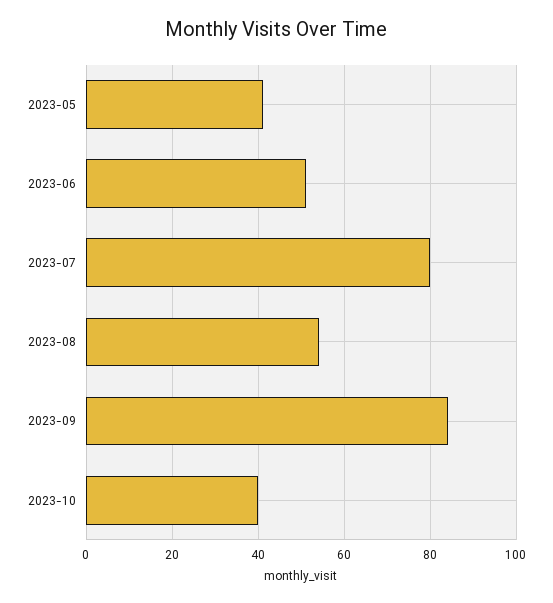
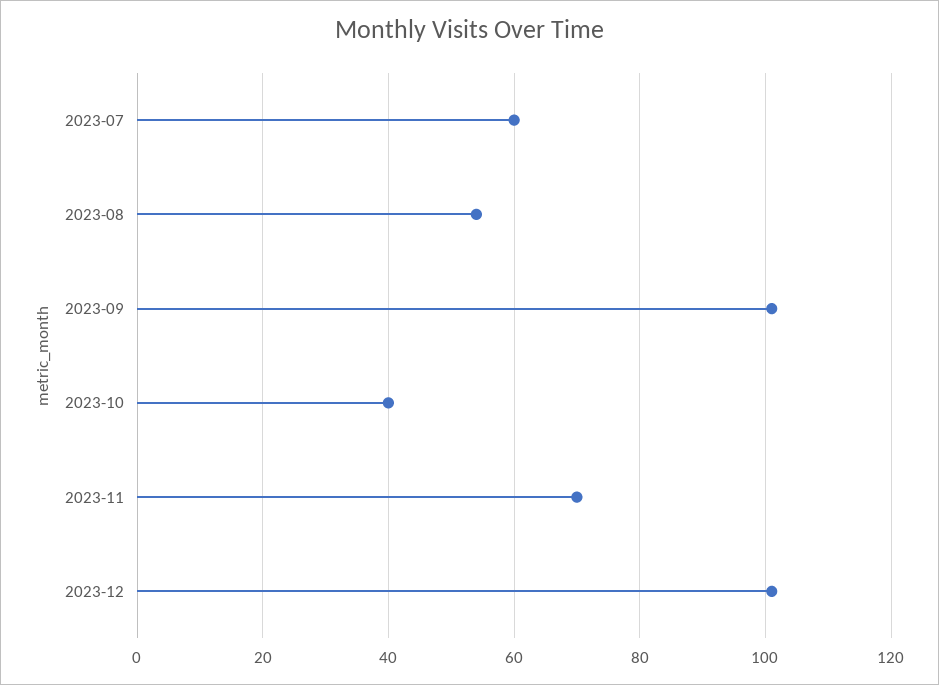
2023-05: 40 -> none
2023-06: 50 -> none
2023-07: 80 -> 60
2023-09: 85 -> 100
2023-11: none -> 70
2023-12: none -> 100

